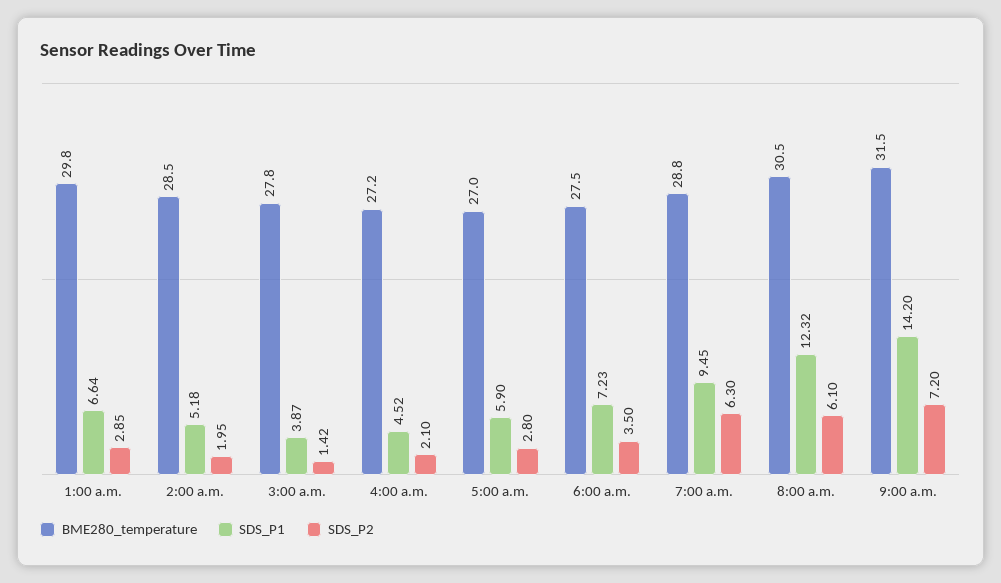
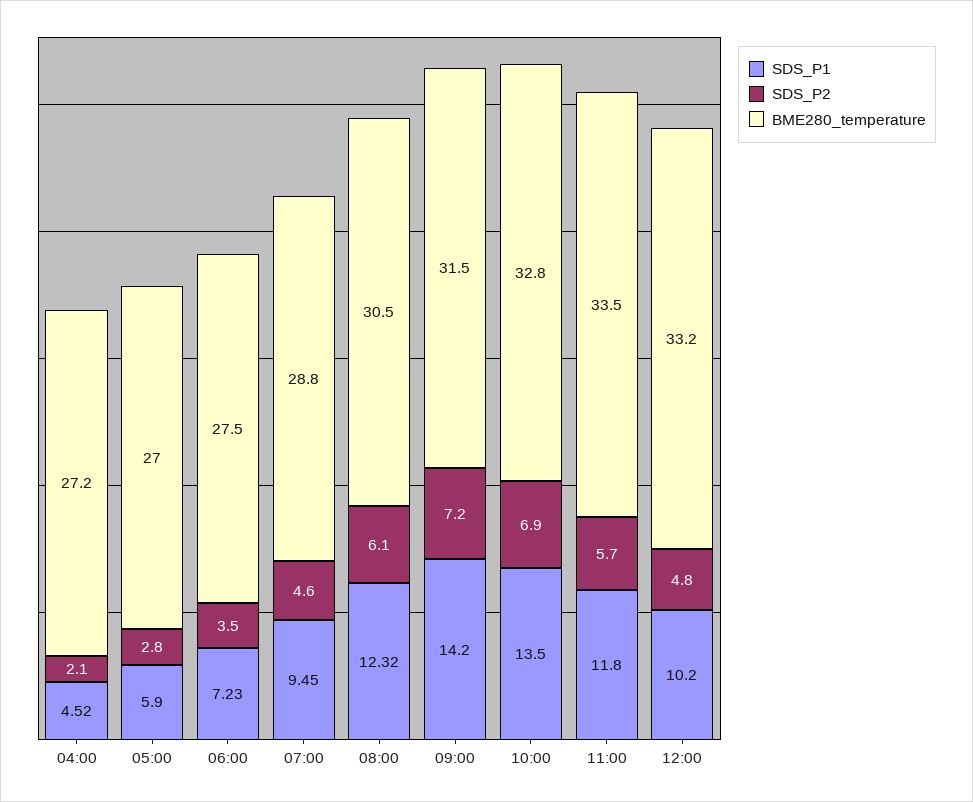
BME280_temperature, 1:00 a.m.: 29.8 -> none
SDS_P1, 1:00 a.m.: 6.64 -> none
SDS_P2, 1:00 a.m.: 2.85 -> none
BME280_temperature, 2:00 a.m.: 28.5 -> none
SDS_P1, 2:00 a.m.: 5.18 -> none
SDS_P2, 2:00 a.m.: 1.95 -> none
BME280_temperature, 3:00 a.m.: 27.8 -> none
SDS_P1, 3:00 a.m.: 3.87 -> none
SDS_P2, 3:00 a.m.: 1.42 -> none
SDS_P2, 7:00 a.m.: 6.3 -> 4.6
SDS_P1, 10:00: none -> 13.5
SDS_P2, 10:00: none -> 6.9
BME280_temperature, 10:00: none -> 32.8
SDS_P1, 11:00: none -> 11.8
SDS_P2, 11:00: none -> 5.7
BME280_temperature, 11:00: none -> 33.5
SDS_P1, 12:00: none -> 10.2
SDS_P2, 12:00: none -> 4.8
BME280_temperature, 12:00: none -> 33.2

